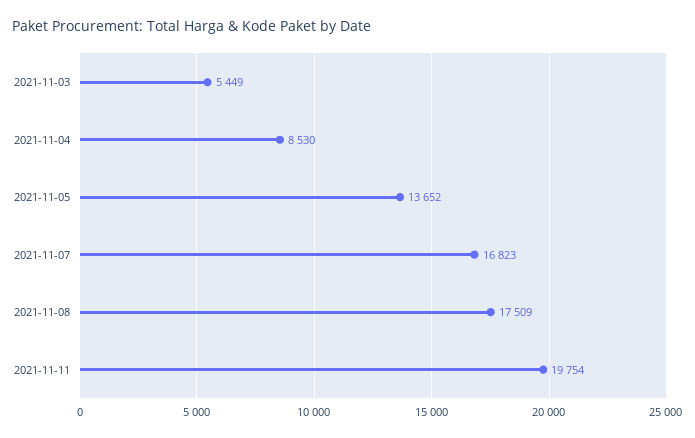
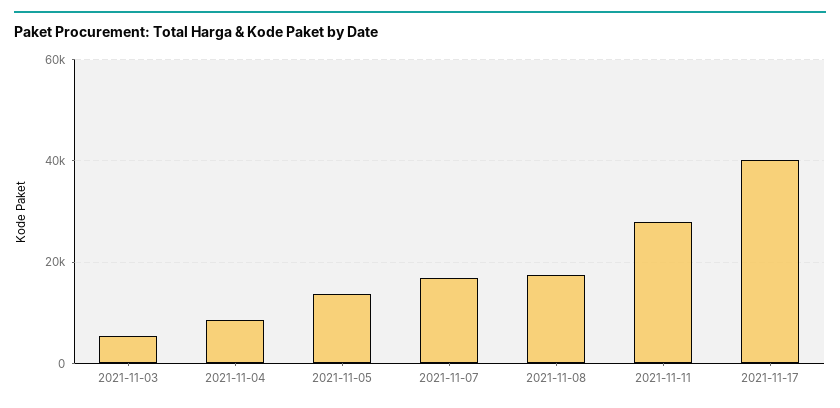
2021-11-11: 19754 -> 28000
2021-11-17: none -> 40000

